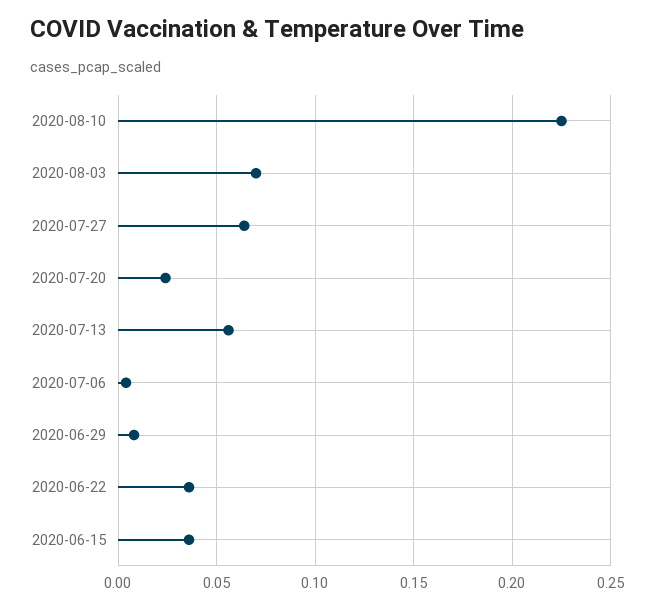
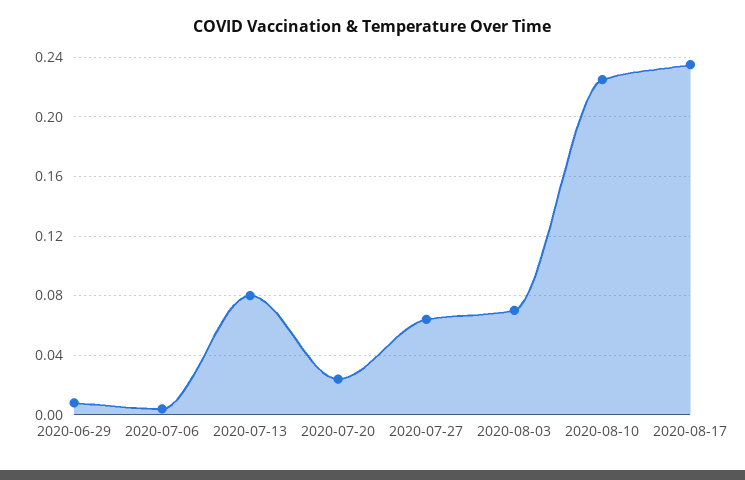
2020-07-13: 0.055 -> 0.08
2020-06-22: 0.035 -> none
2020-06-15: 0.035 -> none
2020-08-17: none -> 0.235

